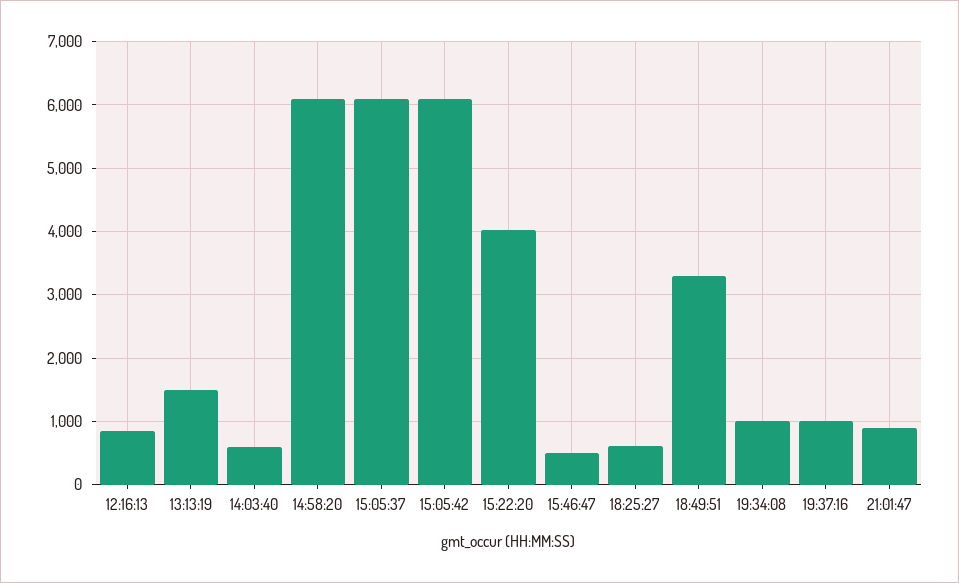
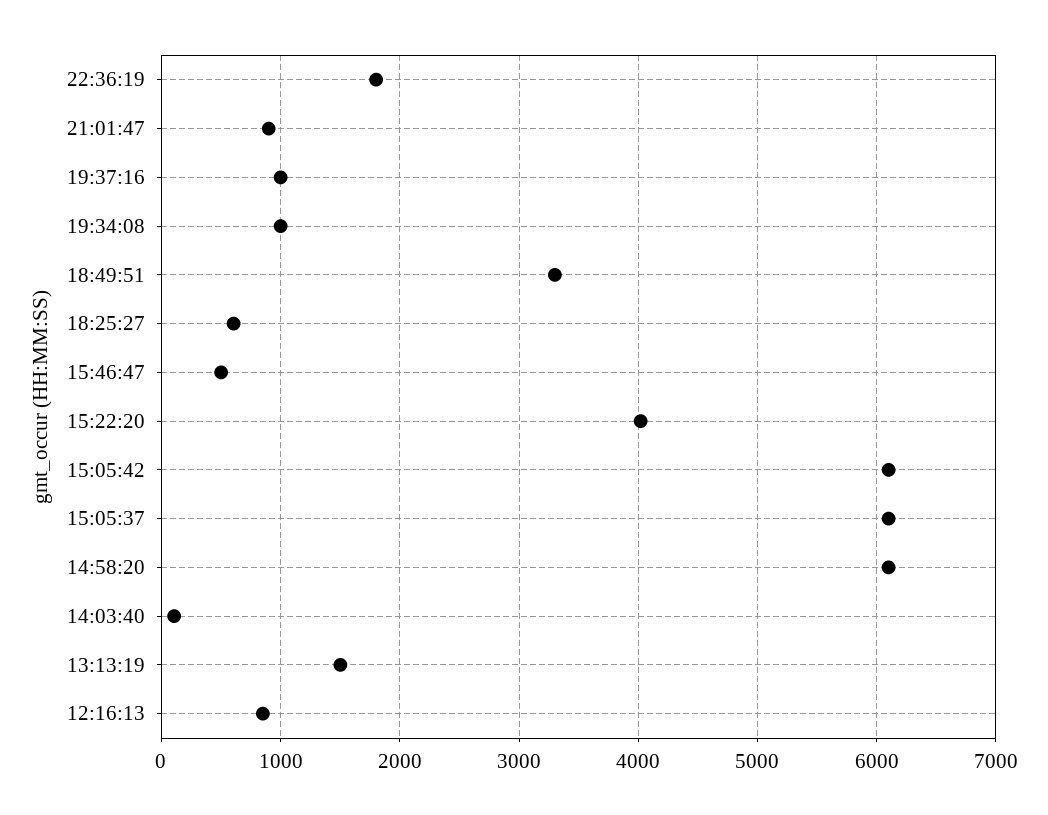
14:03:40: 600 -> 100
22:36:19: none -> 1800

